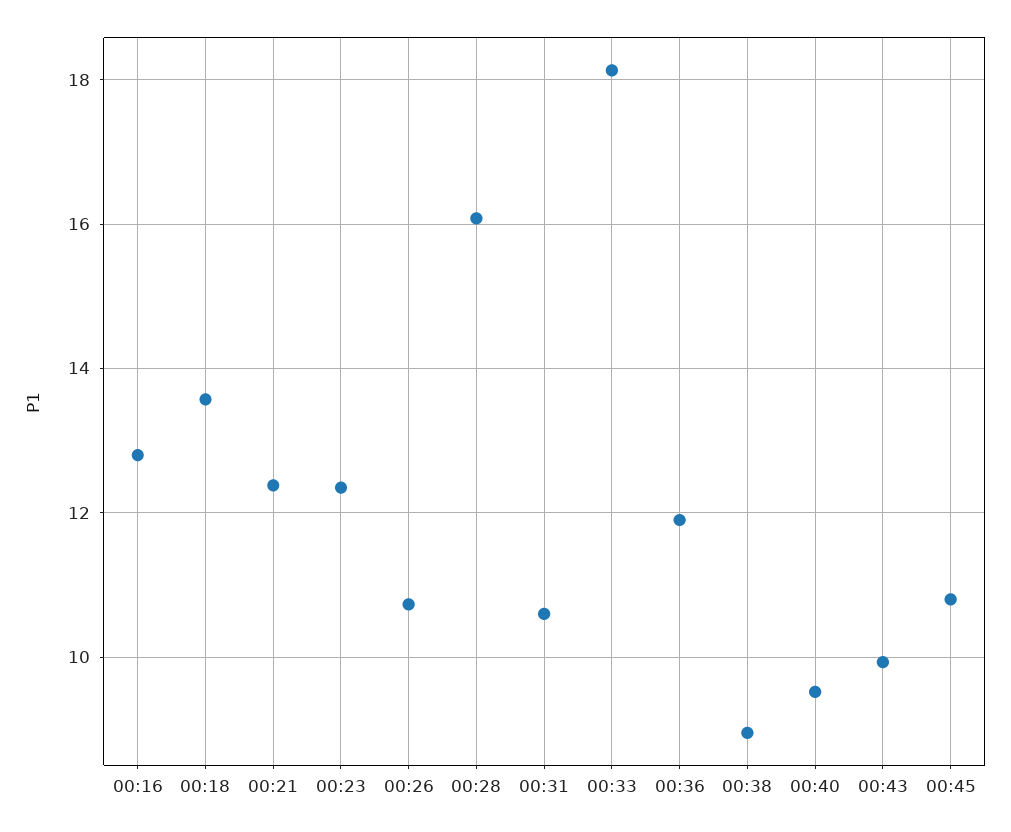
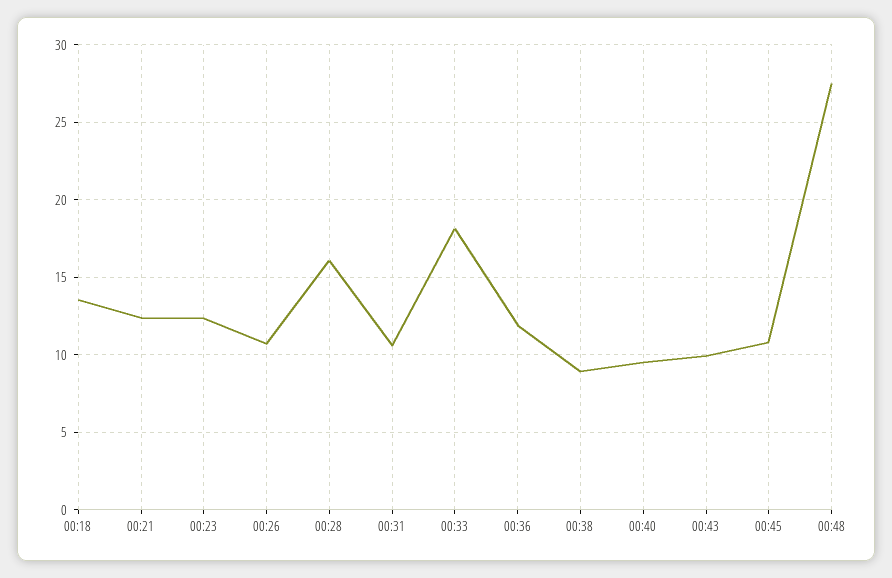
00:16: 12.8 -> none
00:48: none -> 27.5

